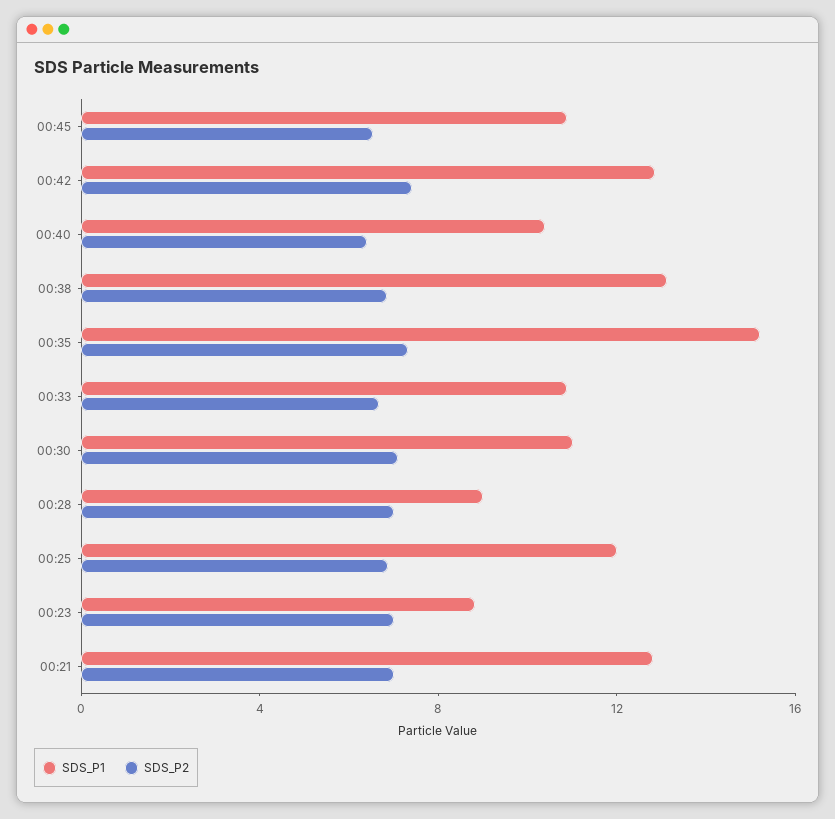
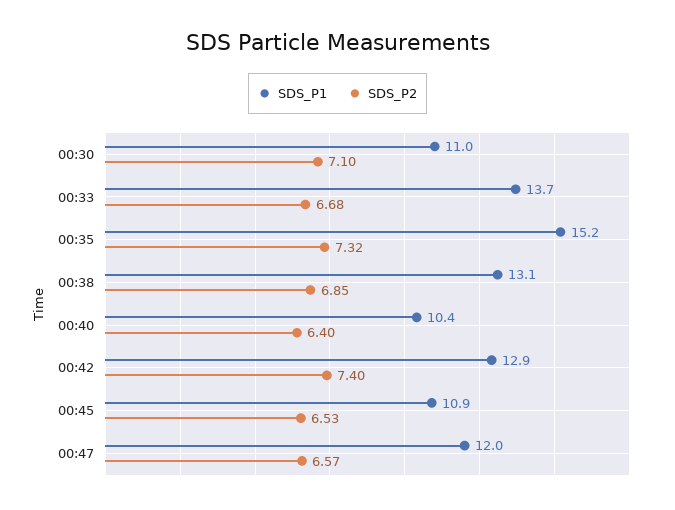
SDS_P1, 00:33: 11 -> 13.7
SDS_P1, 00:28: 9 -> none
SDS_P2, 00:28: 7 -> none
SDS_P1, 00:25: 12 -> none
SDS_P2, 00:25: 7 -> none
SDS_P1, 00:23: 9 -> none
SDS_P2, 00:23: 7 -> none
SDS_P1, 00:21: 13 -> none
SDS_P2, 00:21: 7 -> none
SDS_P1, 00:47: none -> 12
SDS_P2, 00:47: none -> 6.57

